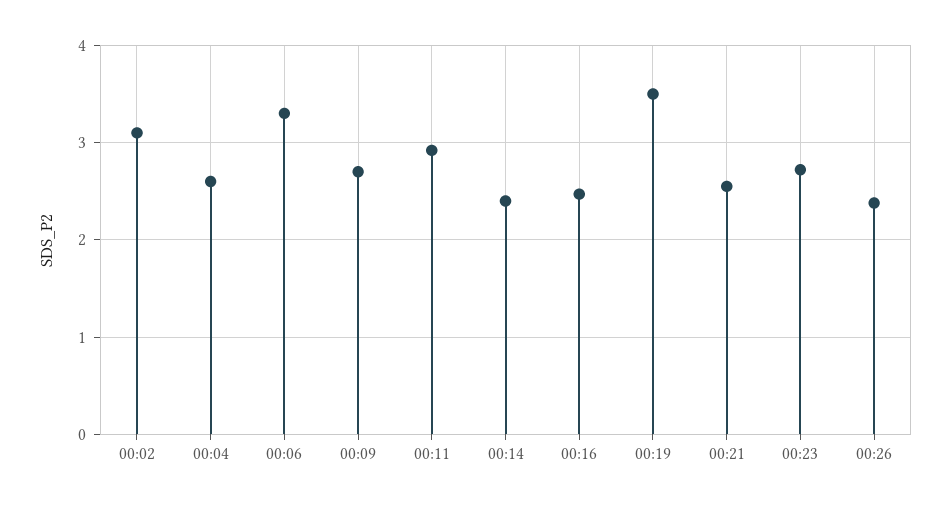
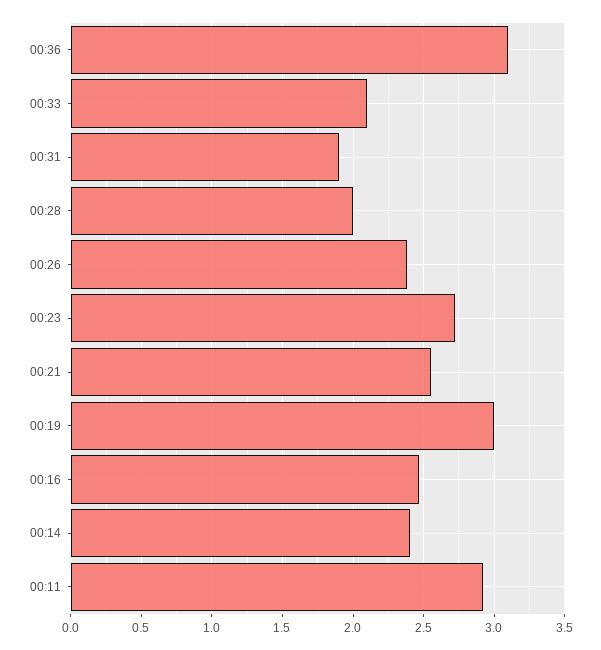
00:02: 3.1 -> none
00:04: 2.6 -> none
00:06: 3.3 -> none
00:09: 2.7 -> none
00:19: 3.5 -> 3
00:36: none -> 3.1
00:33: none -> 2.1
00:31: none -> 1.9
00:28: none -> 2

